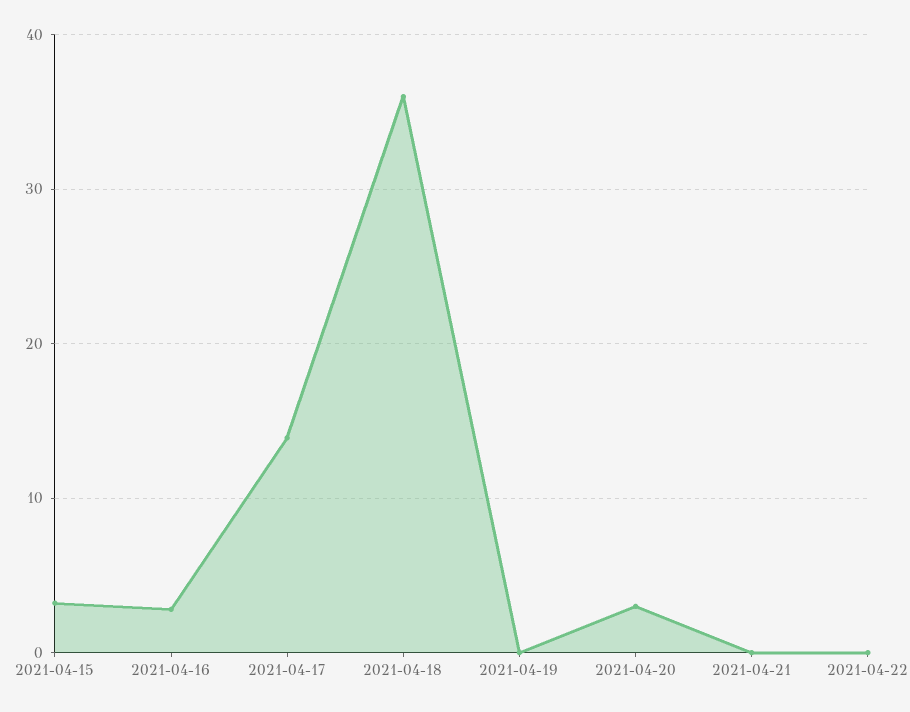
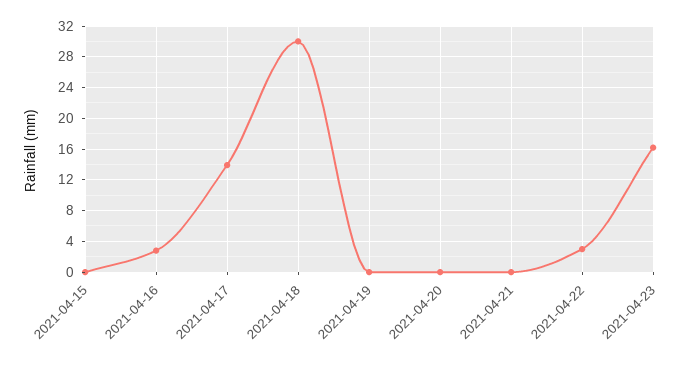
2021-04-15: 3 -> 0
2021-04-18: 36 -> 30
2021-04-20: 3 -> 0
2021-04-22: 0 -> 3
2021-04-23: none -> 16

